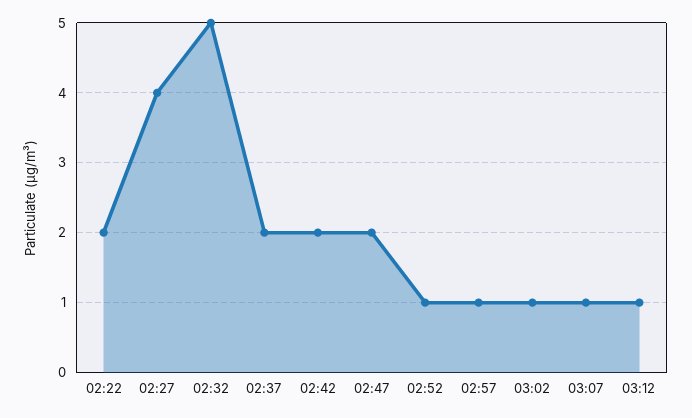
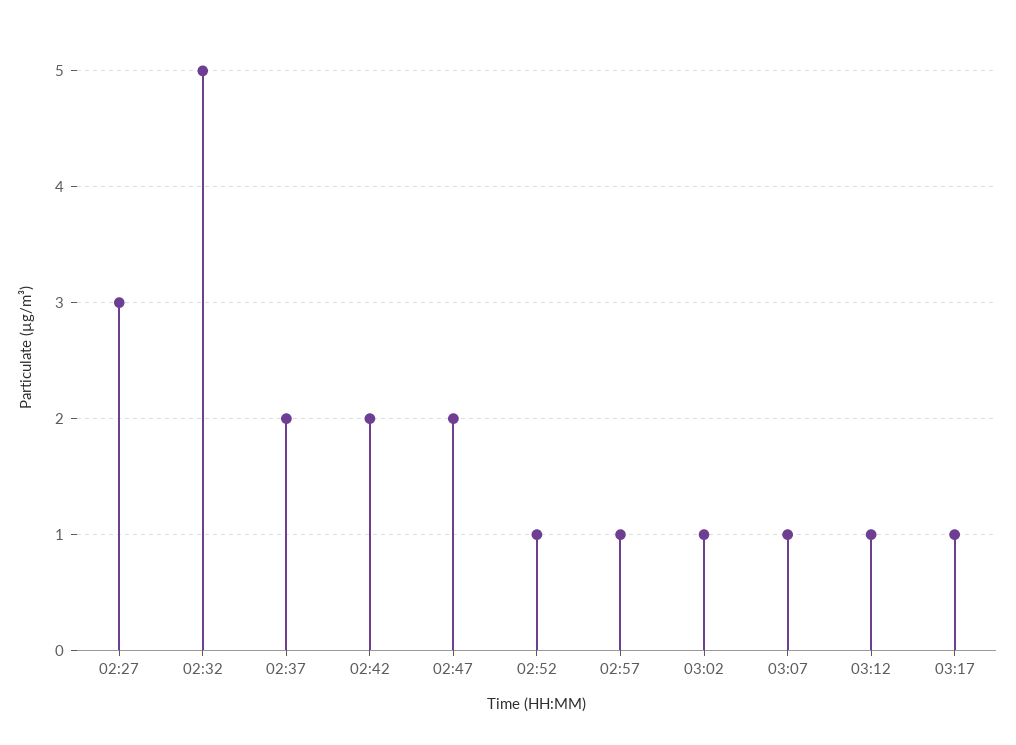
02:22: 2 -> none
02:27: 4 -> 3
03:17: none -> 1

